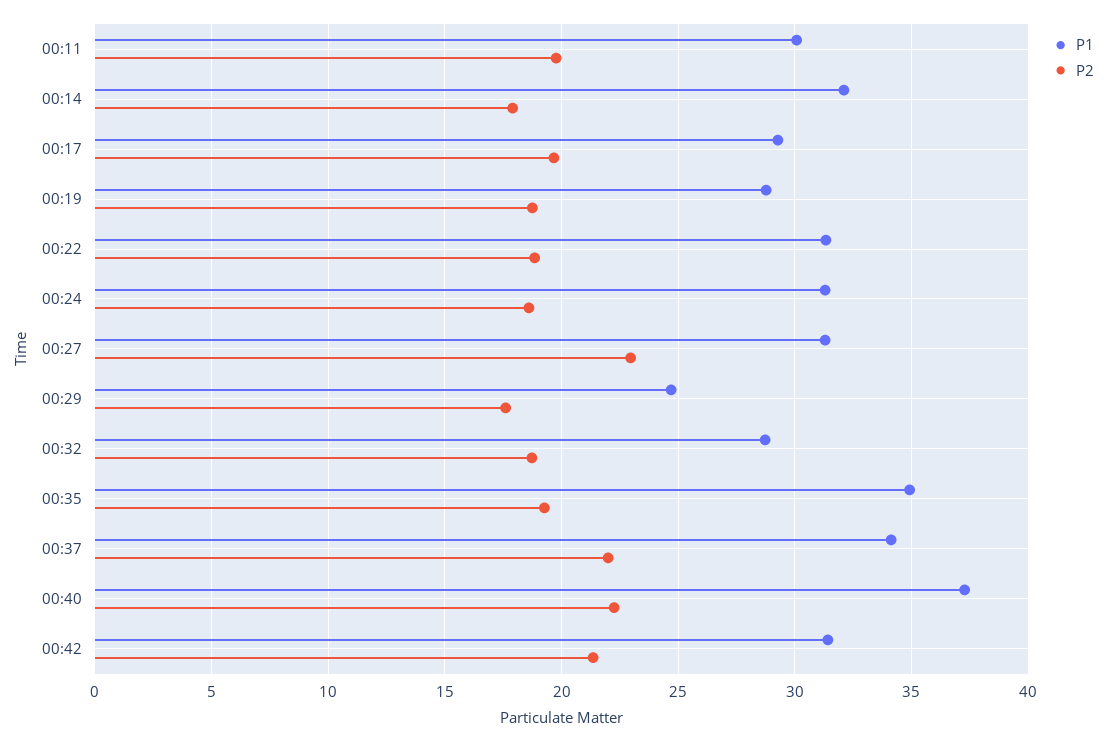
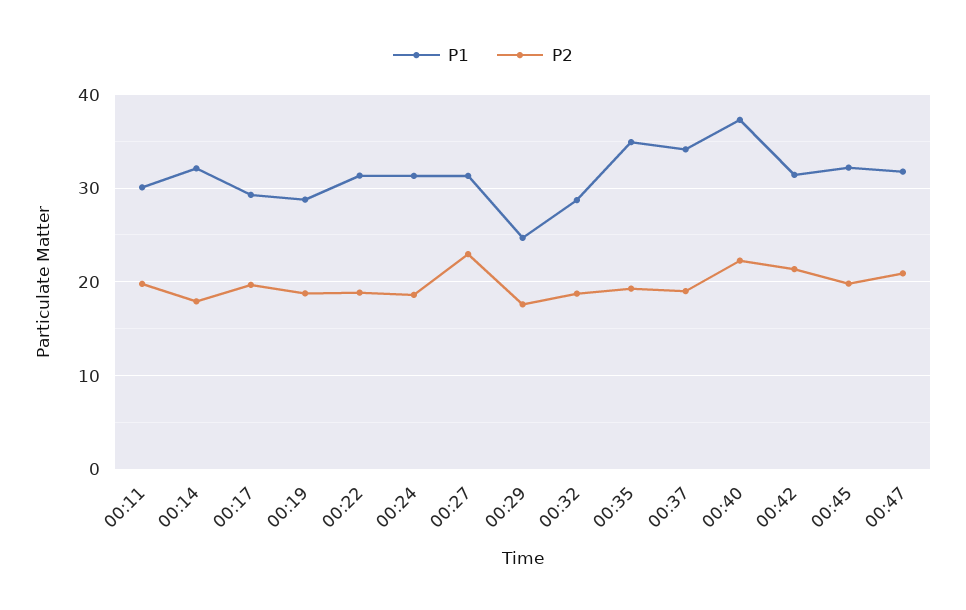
P2, 00:37: 22 -> 19
P1, 00:45: none -> 32
P2, 00:45: none -> 20
P1, 00:47: none -> 32
P2, 00:47: none -> 21

